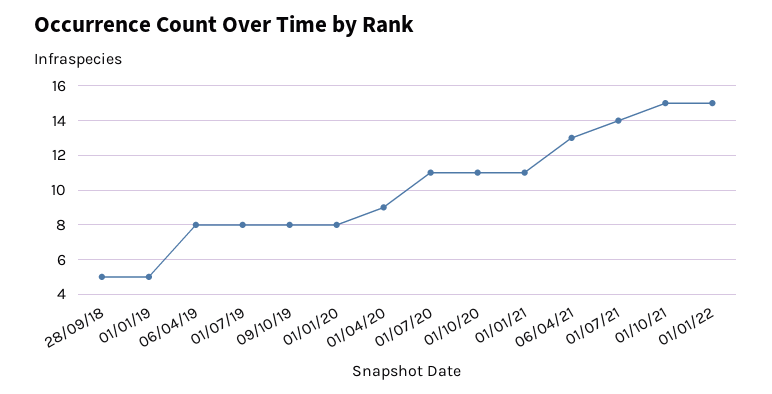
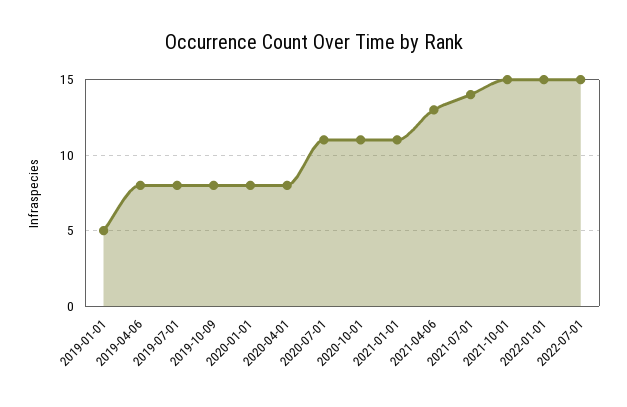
28/09/18: 5 -> none
01/04/20: 9 -> 8
2022-07-01: none -> 15

